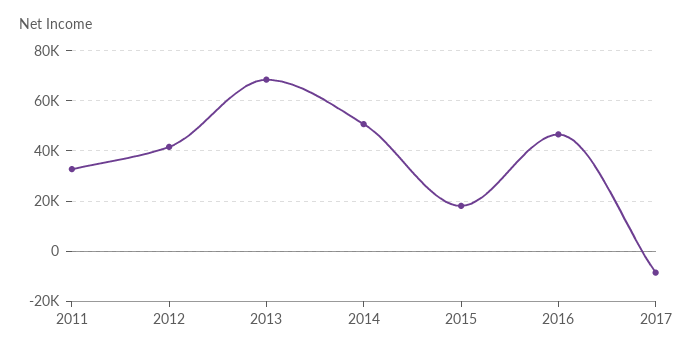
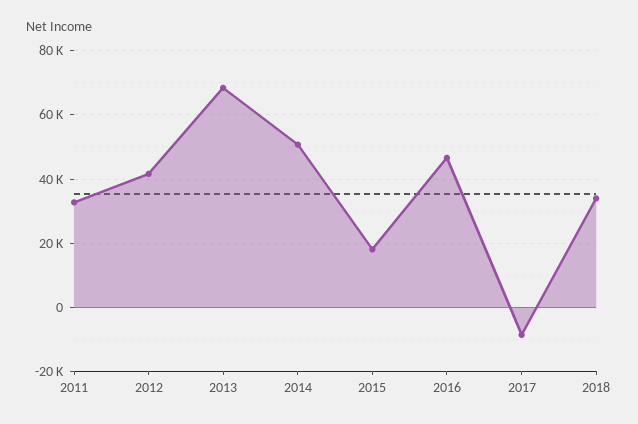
2018: none -> 34000

